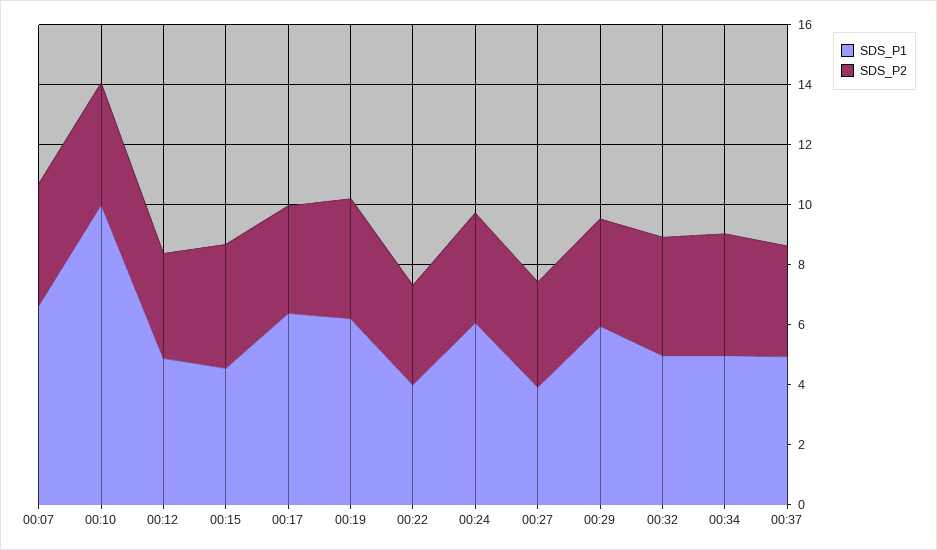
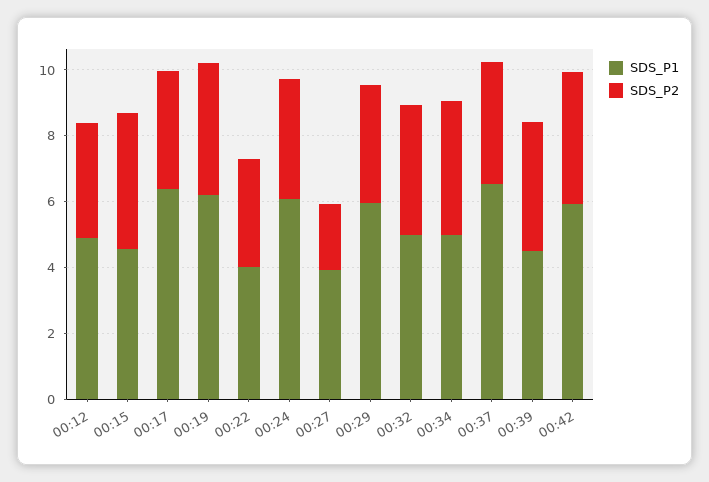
SDS_P1, 00:07: 6.5 -> none
SDS_P2, 00:07: 4 -> none
SDS_P1, 00:10: 10 -> none
SDS_P2, 00:10: 4 -> none
SDS_P2, 00:27: 3.5 -> 2
SDS_P1, 00:37: 5 -> 6.5
SDS_P1, 00:39: none -> 4.5
SDS_P2, 00:39: none -> 4
SDS_P1, 00:42: none -> 6
SDS_P2, 00:42: none -> 4

